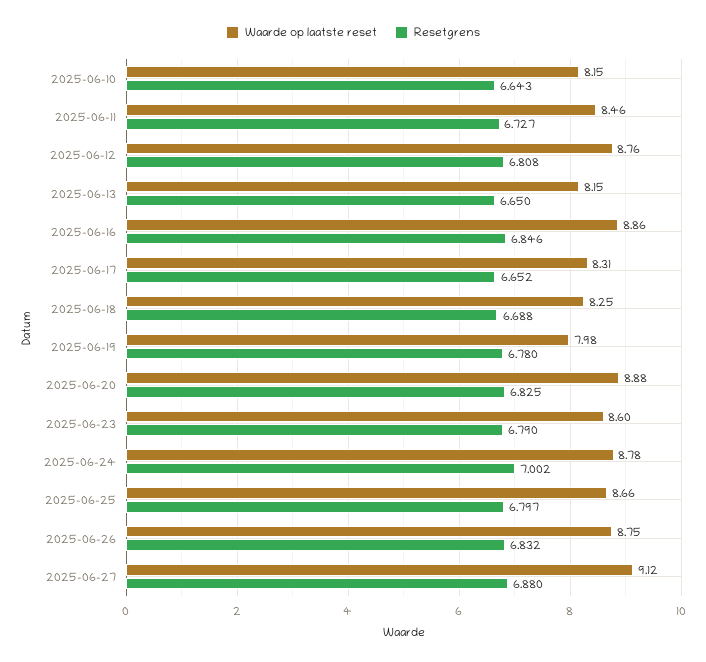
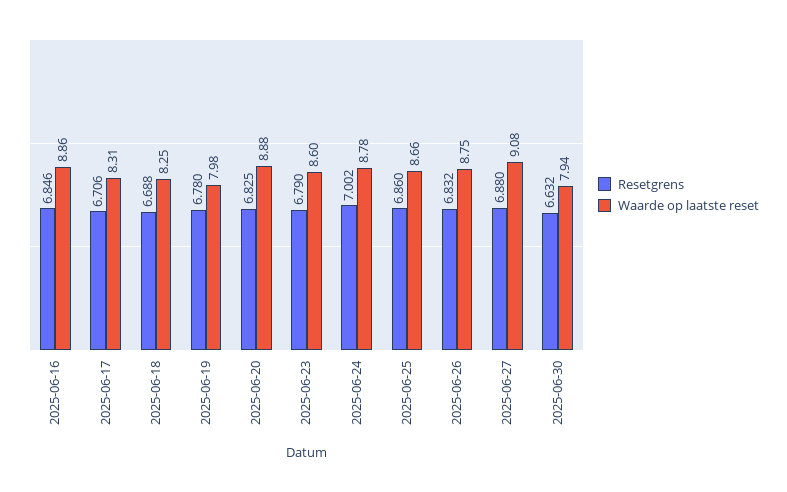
Waarde op laatste reset, 2025-06-10: 8.15 -> none
Resetgrens, 2025-06-10: 6.643 -> none
Waarde op laatste reset, 2025-06-11: 8.46 -> none
Resetgrens, 2025-06-11: 6.727 -> none
Waarde op laatste reset, 2025-06-12: 8.76 -> none
Resetgrens, 2025-06-12: 6.808 -> none
Waarde op laatste reset, 2025-06-13: 8.15 -> none
Resetgrens, 2025-06-13: 6.65 -> none
Resetgrens, 2025-06-17: 6.652 -> 6.706
Resetgrens, 2025-06-25: 6.797 -> 6.86
Waarde op laatste reset, 2025-06-27: 9.12 -> 9.08
Resetgrens, 2025-06-30: none -> 6.632
Waarde op laatste reset, 2025-06-30: none -> 7.94

